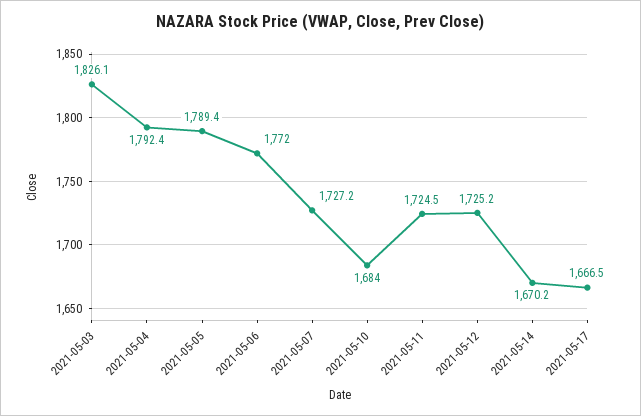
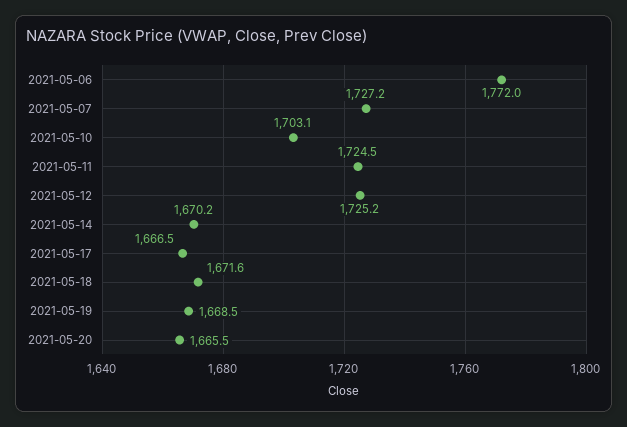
2021-05-03: 1826.1 -> none
2021-05-04: 1792.4 -> none
2021-05-05: 1789.4 -> none
2021-05-10: 1684 -> 1703.1
2021-05-18: none -> 1671.6
2021-05-19: none -> 1668.5
2021-05-20: none -> 1665.5

